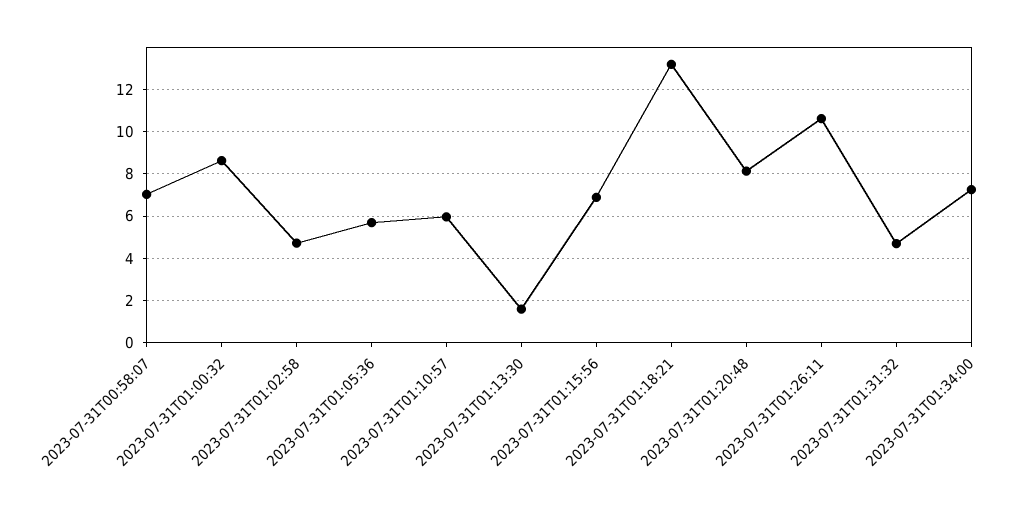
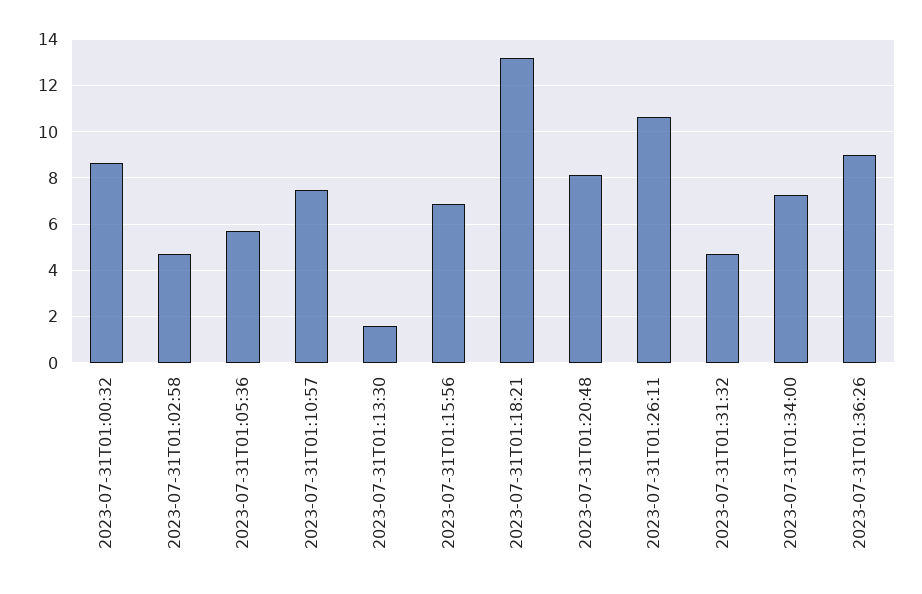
2023-07-31T00:58:07: 7 -> none
2023-07-31T01:10:57: 6 -> 7.5
2023-07-31T01:36:26: none -> 9

